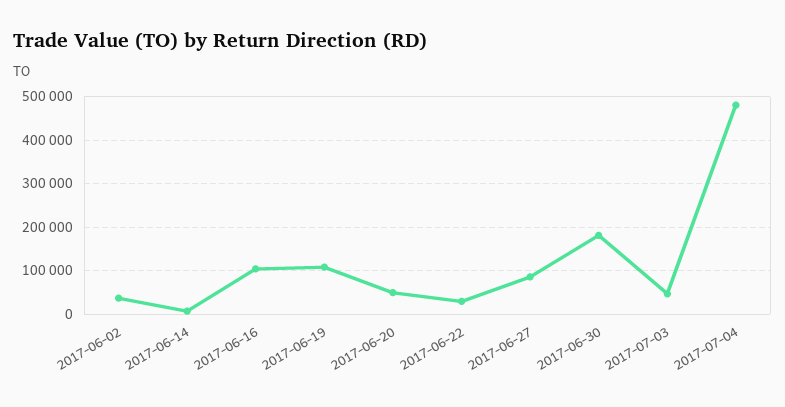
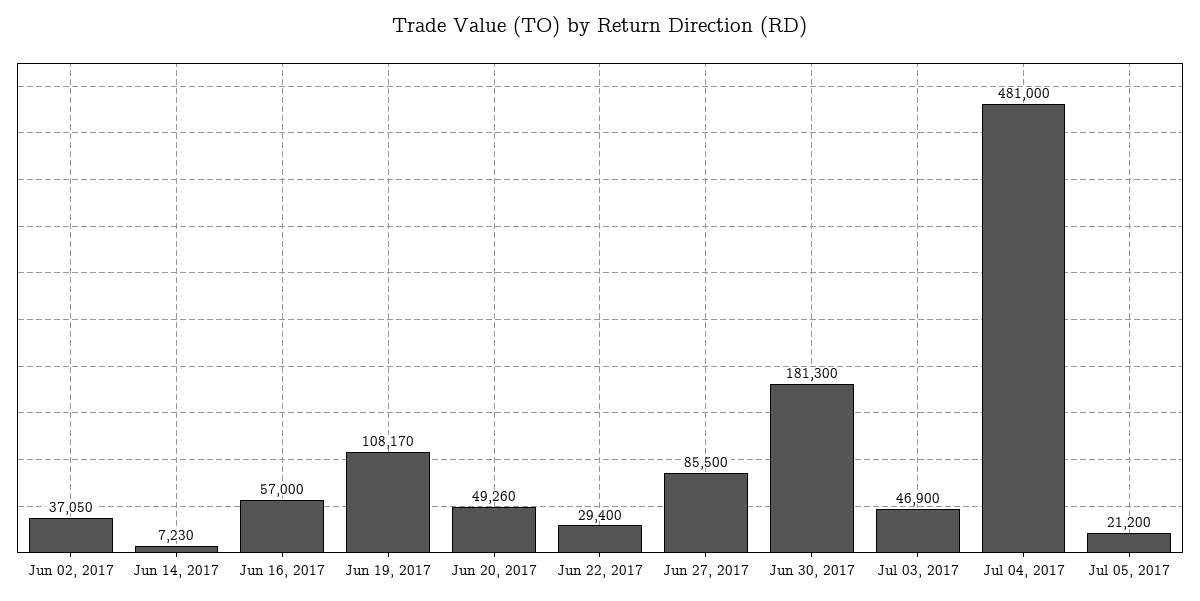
2017-06-16: 100000 -> 57000
Jul 05, 2017: none -> 21200

